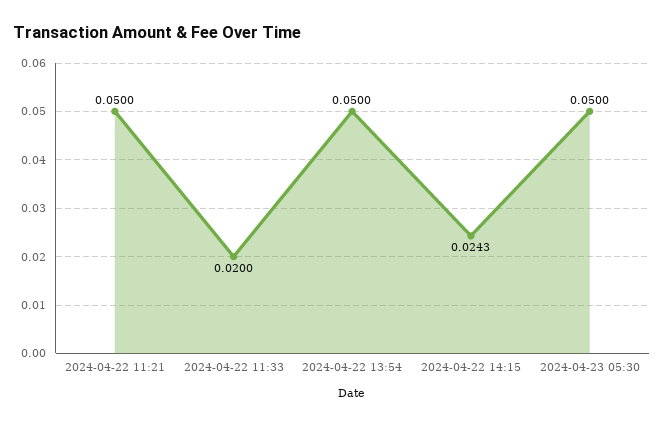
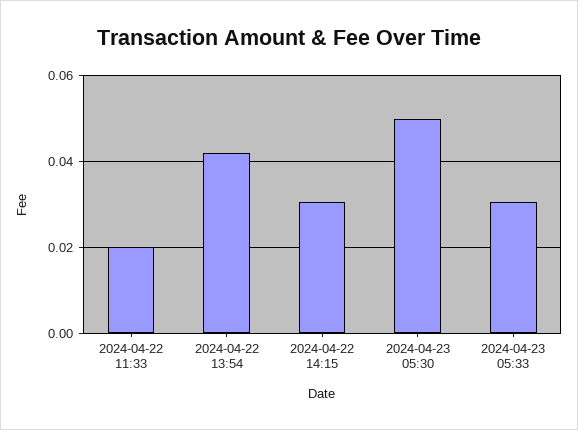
2024-04-22 11:21: 0.05 -> none
2024-04-22 13:54: 0.05 -> 0.042
2024-04-22 14:15: 0.0243 -> 0.03
2024-04-23 05:33: none -> 0.03

